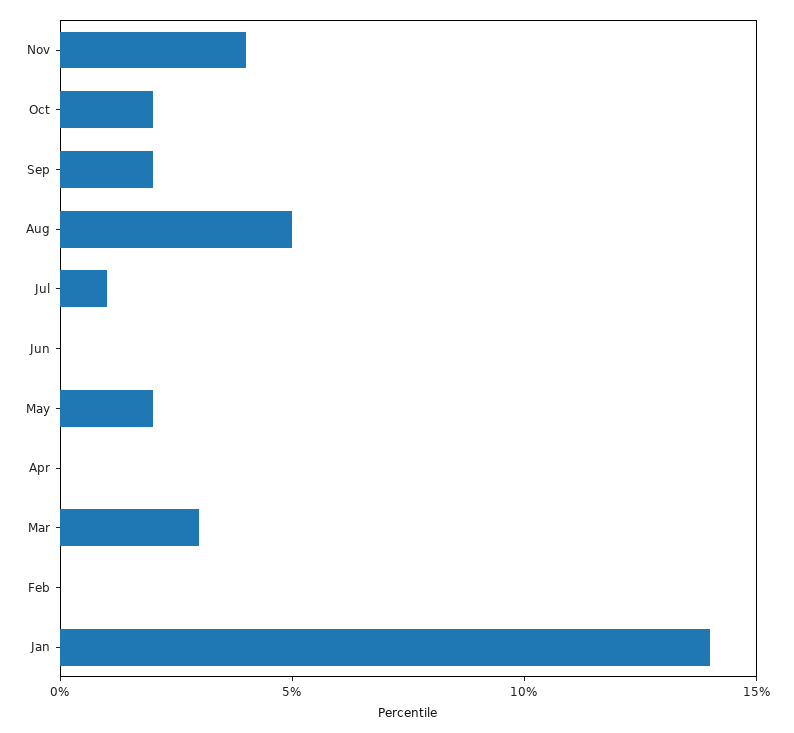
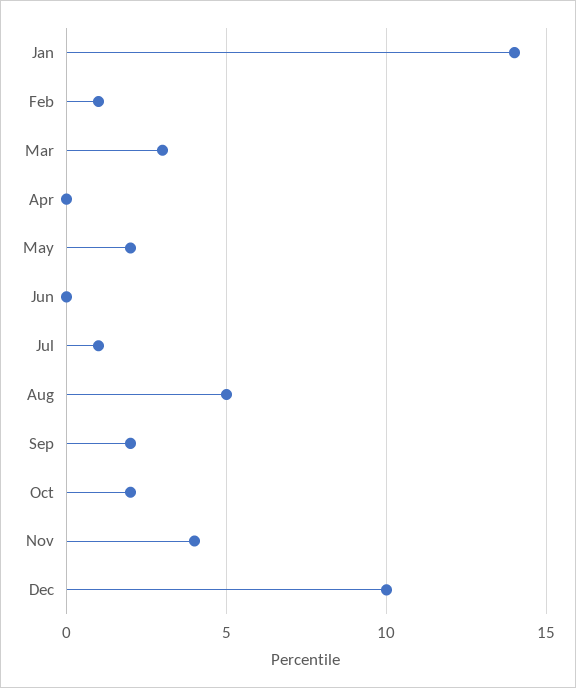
Feb: 0 -> 1
Dec: none -> 10

